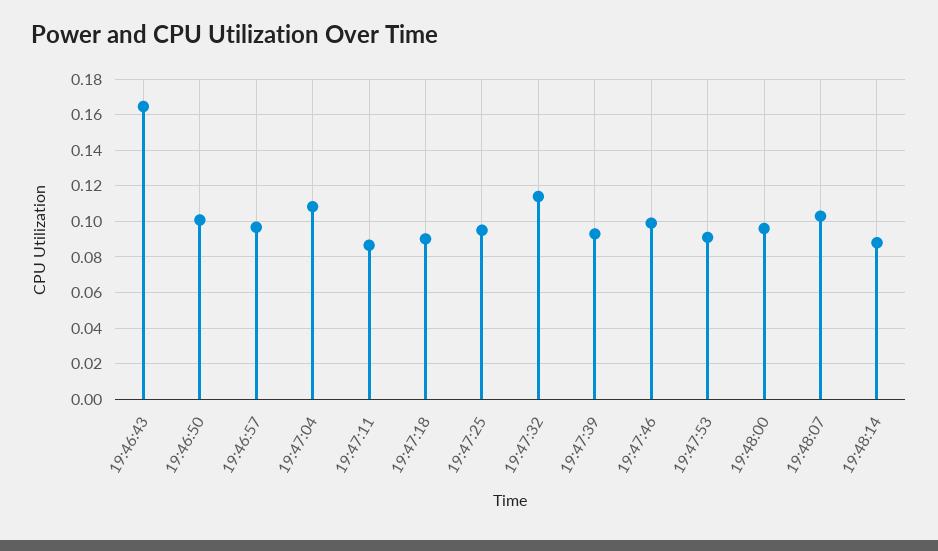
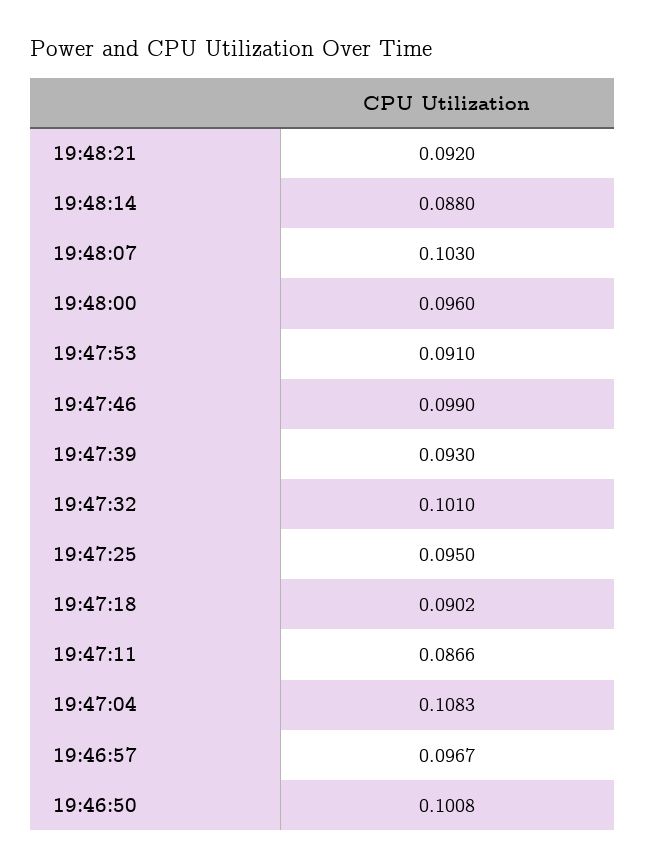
19:46:43: 0.165 -> none
19:47:32: 0.115 -> 0.101
19:48:21: none -> 0.092

